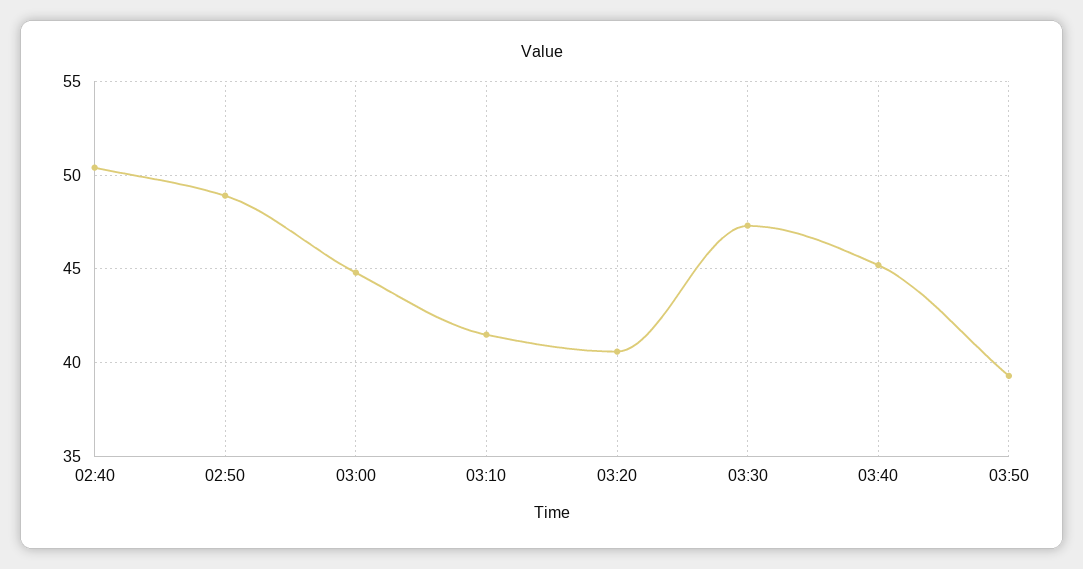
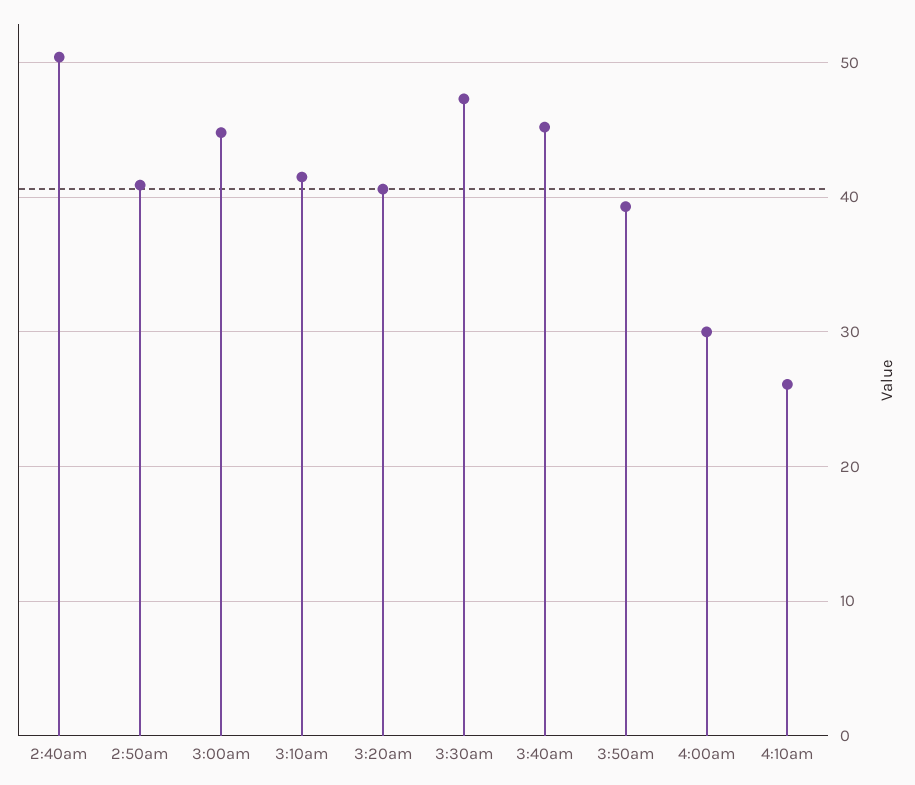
02:50: 49 -> 41
4:00am: none -> 30
4:10am: none -> 26

